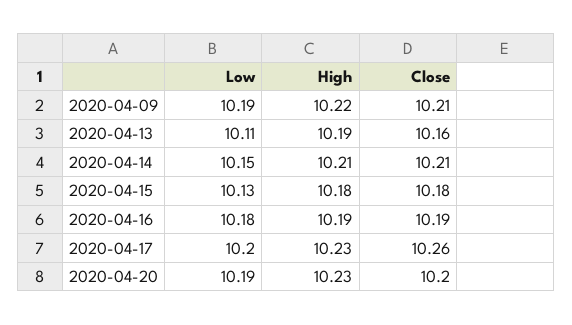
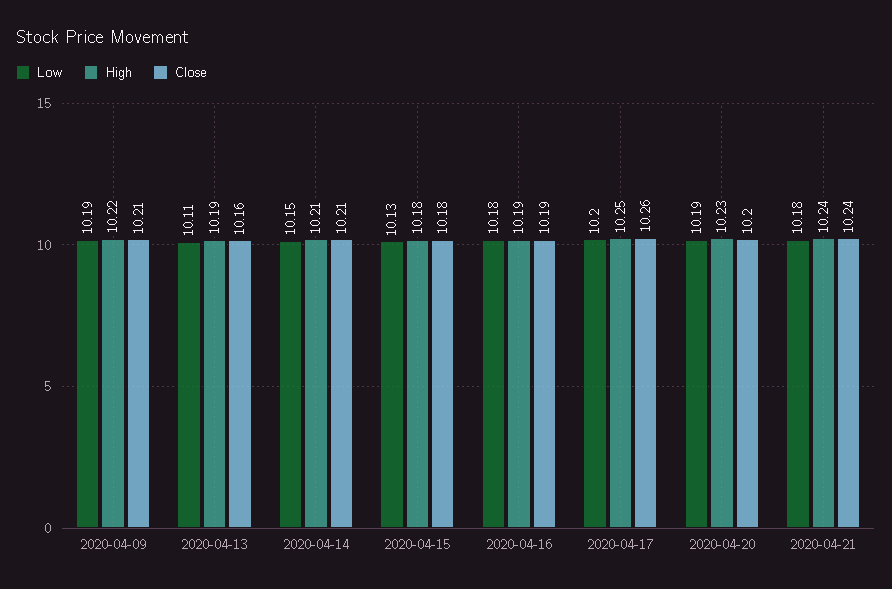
High, 2020-04-17: 10.23 -> 10.25
Low, 2020-04-21: none -> 10.18
High, 2020-04-21: none -> 10.24
Close, 2020-04-21: none -> 10.24

